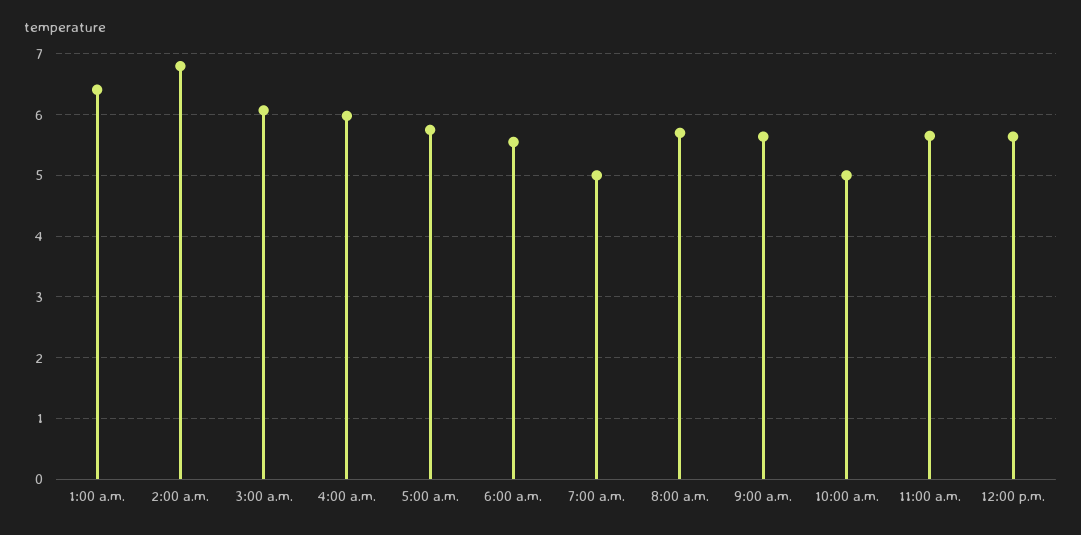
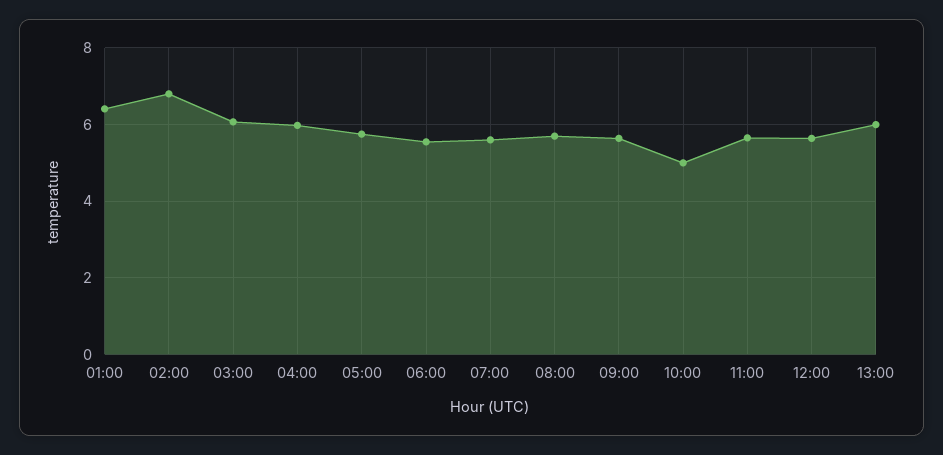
7:00 a.m.: 5 -> 5.6
13:00: none -> 6

